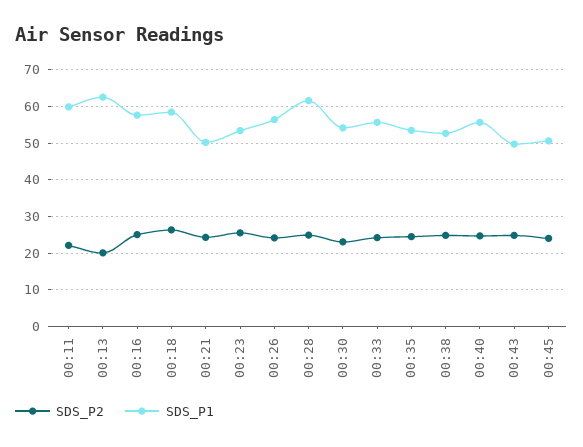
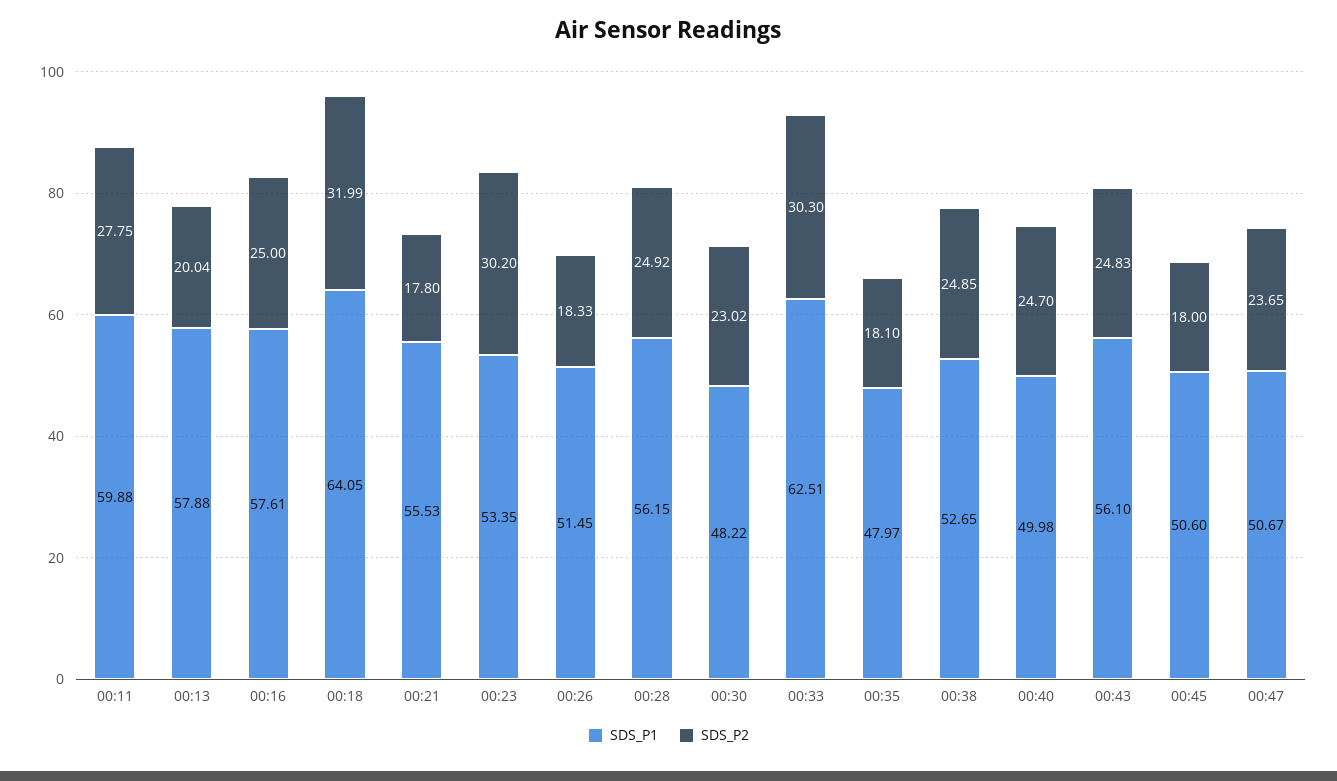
SDS_P2, 00:11: 22 -> 27.75
SDS_P1, 00:13: 62 -> 57.88
SDS_P2, 00:18: 26 -> 31.99
SDS_P1, 00:18: 58 -> 64.05
SDS_P2, 00:21: 24 -> 17.8
SDS_P1, 00:21: 50 -> 55.53
SDS_P2, 00:23: 26 -> 30.2
SDS_P2, 00:26: 24 -> 18.33
SDS_P1, 00:26: 56 -> 51.45
SDS_P1, 00:28: 62 -> 56.15
SDS_P1, 00:30: 54 -> 48.22
SDS_P2, 00:33: 24 -> 30.3
SDS_P1, 00:33: 56 -> 62.51
SDS_P2, 00:35: 24 -> 18.1
SDS_P1, 00:35: 54 -> 47.97
SDS_P1, 00:40: 56 -> 49.98
SDS_P1, 00:43: 50 -> 56.1
SDS_P2, 00:45: 24 -> 18
SDS_P1, 00:47: none -> 50.67
SDS_P2, 00:47: none -> 23.65

